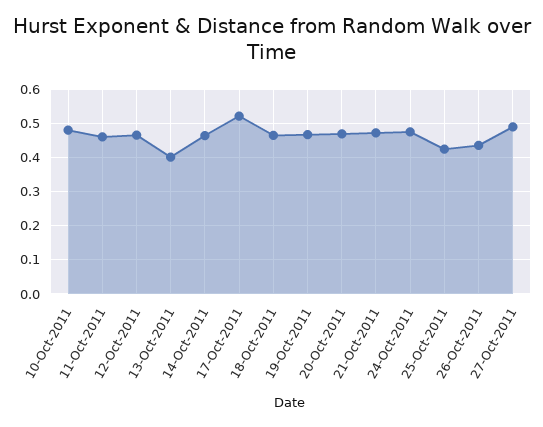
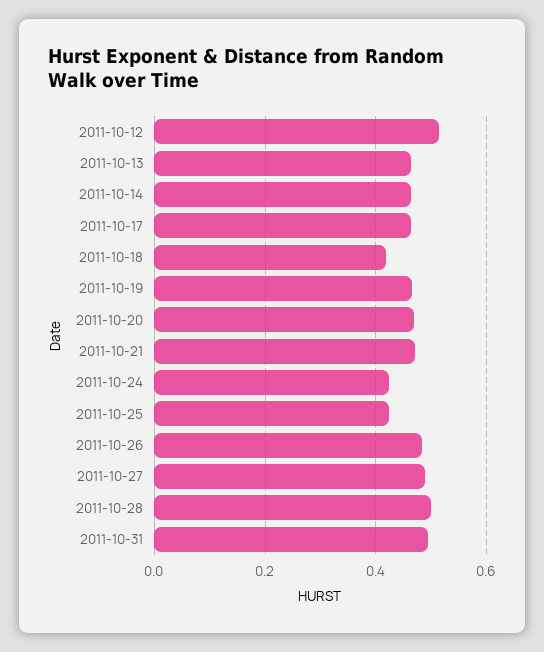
10-Oct-2011: 0.48 -> none
11-Oct-2011: 0.46 -> none
12-Oct-2011: 0.46 -> 0.52
13-Oct-2011: 0.4 -> 0.46
17-Oct-2011: 0.52 -> 0.46
18-Oct-2011: 0.46 -> 0.42
24-Oct-2011: 0.48 -> 0.42
26-Oct-2011: 0.44 -> 0.48
2011-10-28: none -> 0.5
2011-10-31: none -> 0.5

